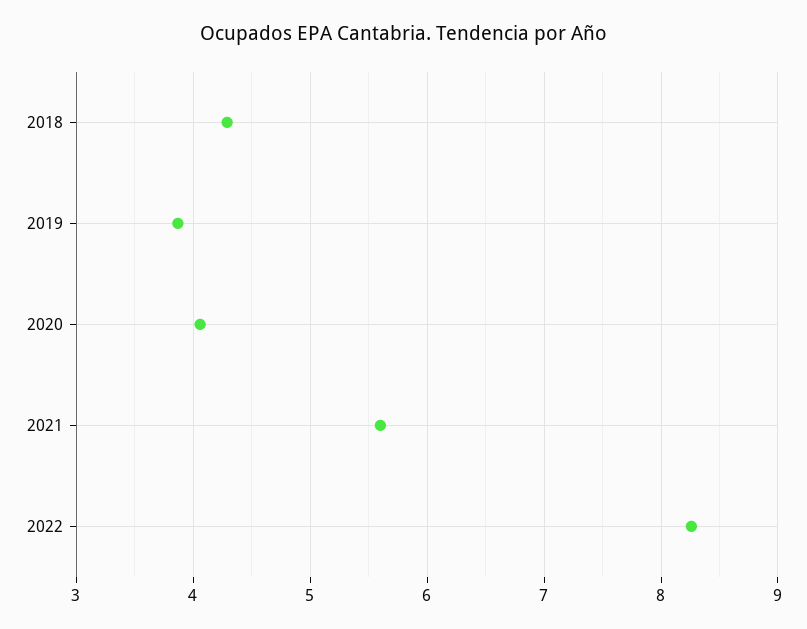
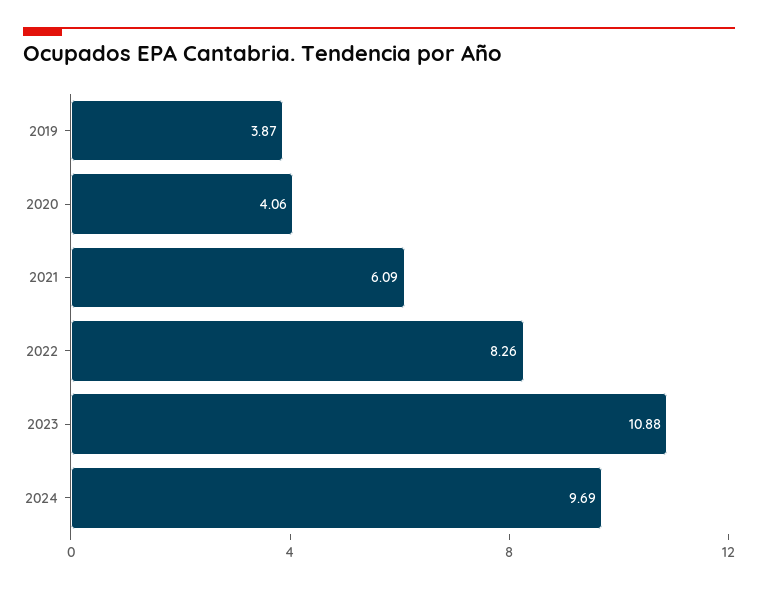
2018: 4.3 -> none
2021: 5.6 -> 6.09
2023: none -> 10.88
2024: none -> 9.69

